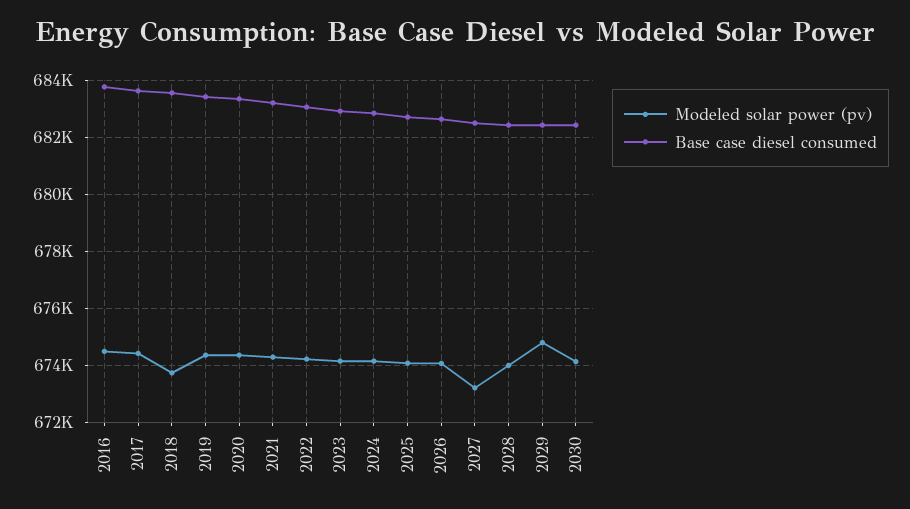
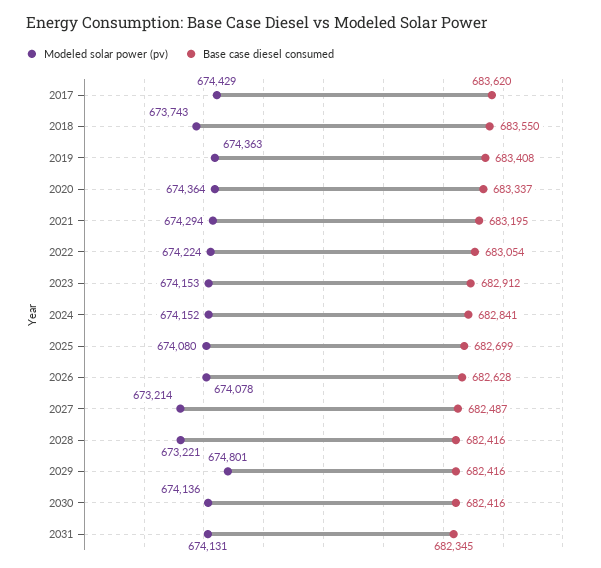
Modeled solar power (pv), 2016: 674500 -> none
Base case diesel consumed, 2016: 683750 -> none
Modeled solar power (pv), 2028: 674000 -> 673221
Modeled solar power (pv), 2031: none -> 674131
Base case diesel consumed, 2031: none -> 682345

